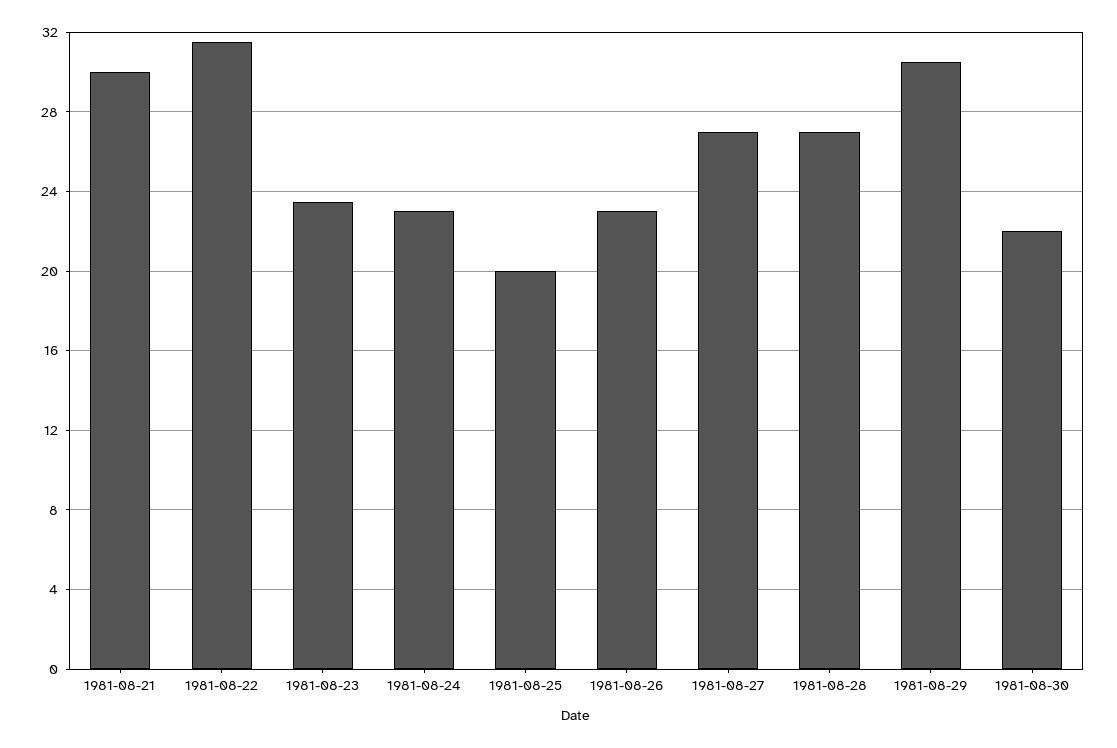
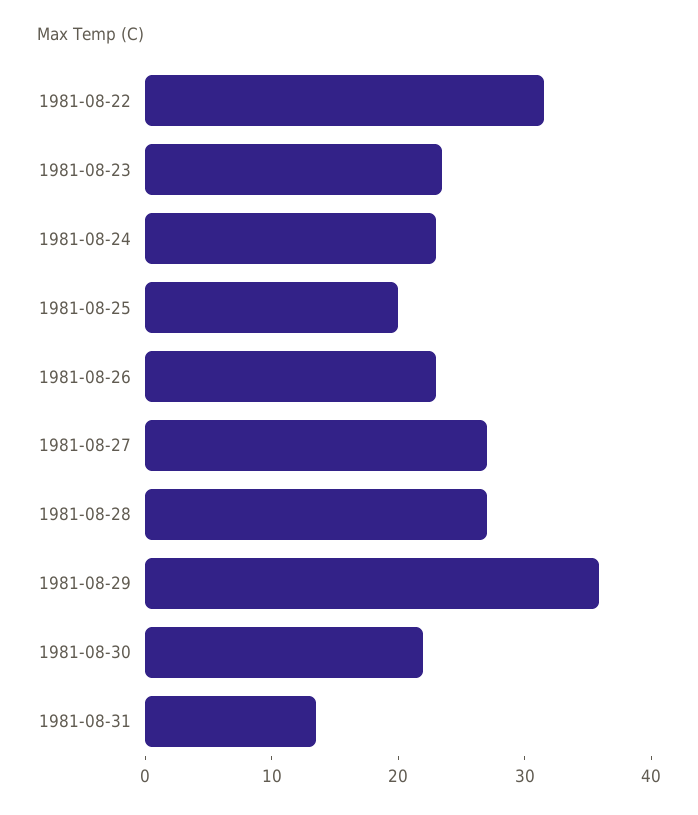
1981-08-21: 30 -> none
1981-08-29: 30.5 -> 36
1981-08-31: none -> 14

